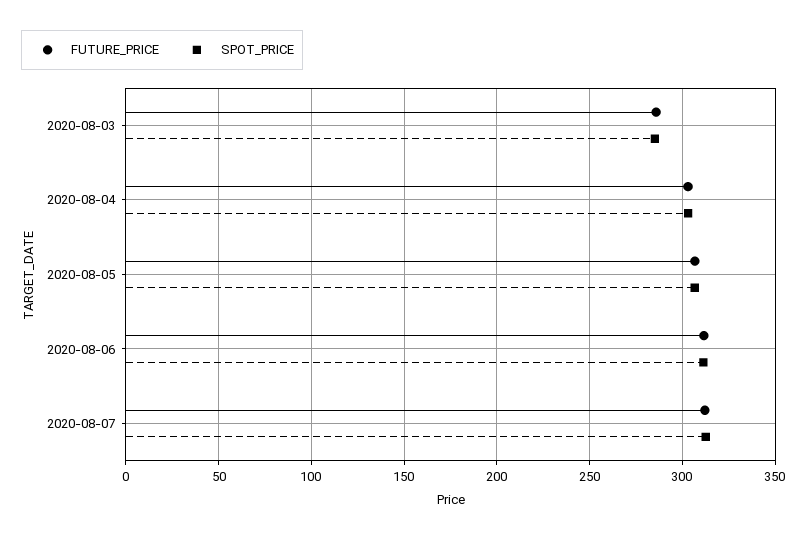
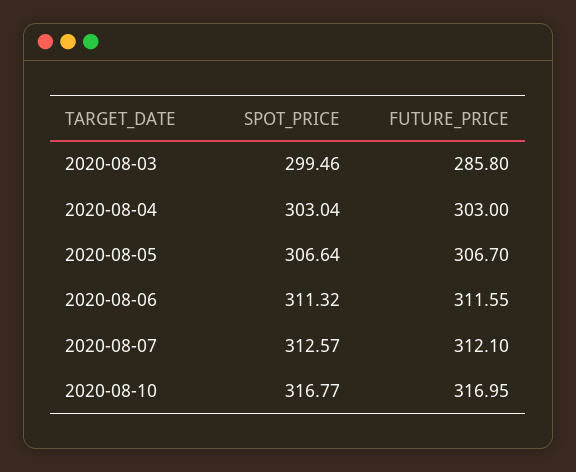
SPOT_PRICE, 2020-08-03: 285 -> 299.46
SPOT_PRICE, 2020-08-10: none -> 316.77
FUTURE_PRICE, 2020-08-10: none -> 316.95

